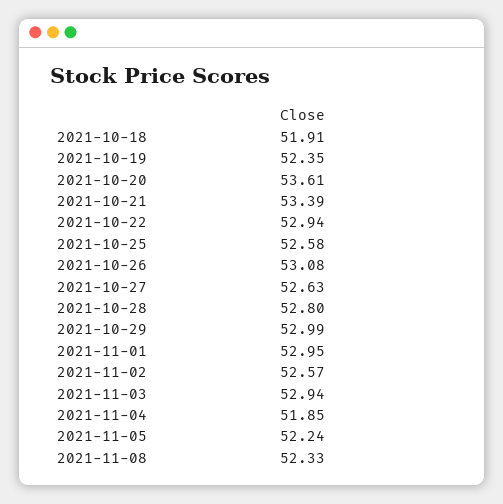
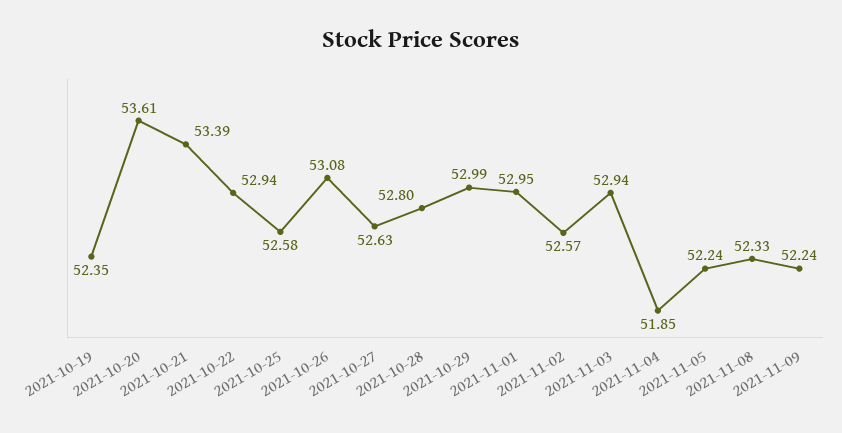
2021-10-18: 51.91 -> none
2021-11-09: none -> 52.24

